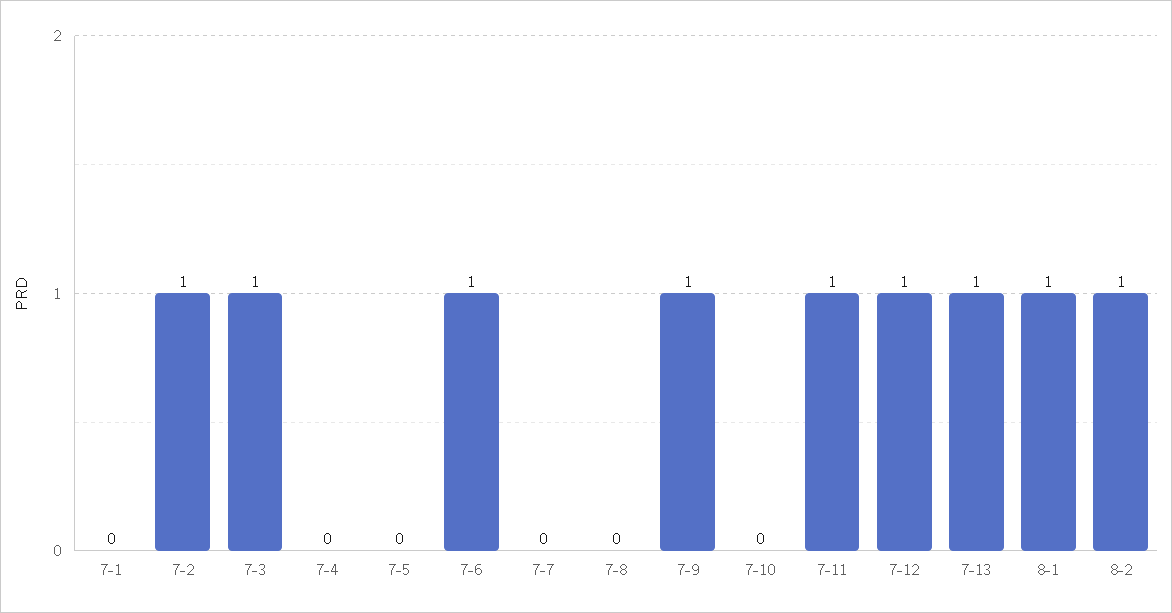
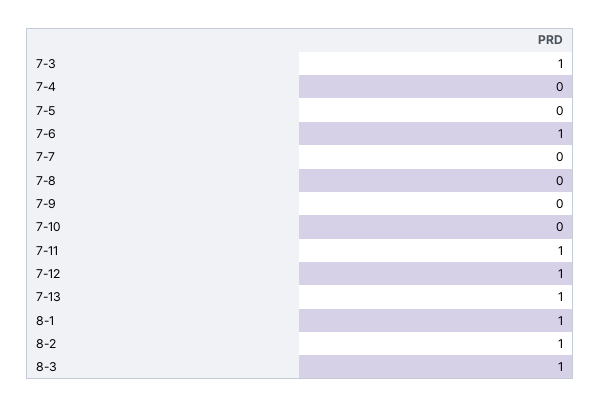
7-1: 0 -> none
7-2: 1 -> none
7-9: 1 -> 0
8-3: none -> 1

